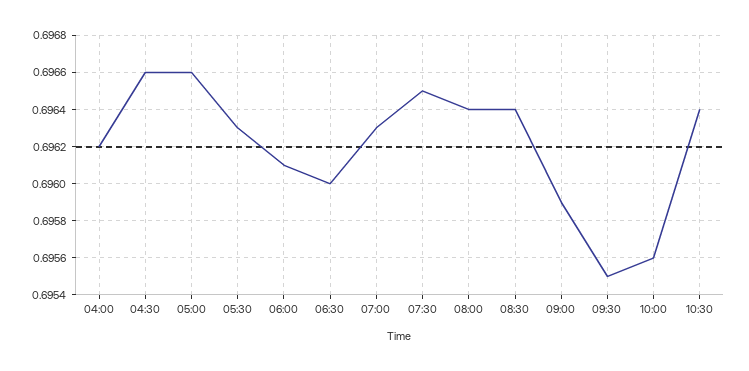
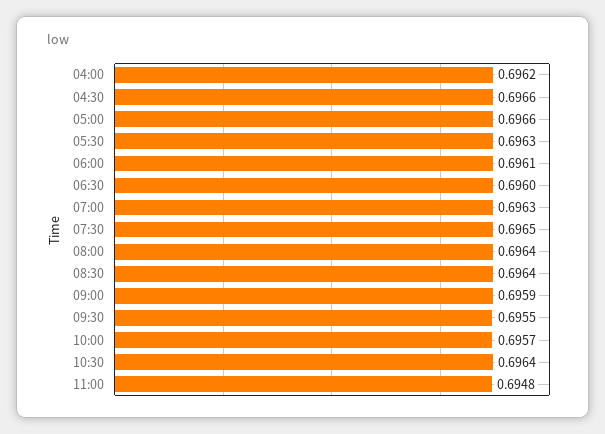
10:00: 0.6956 -> 0.6957
11:00: none -> 0.6948

